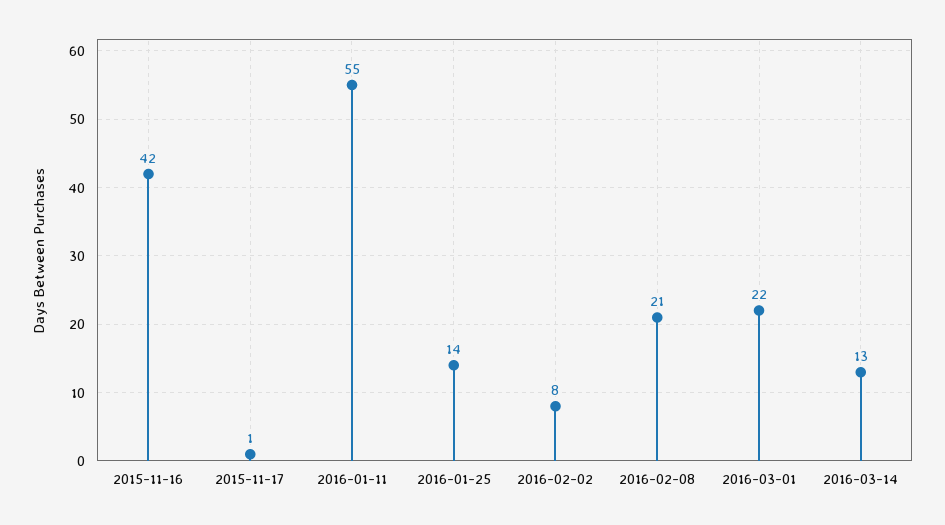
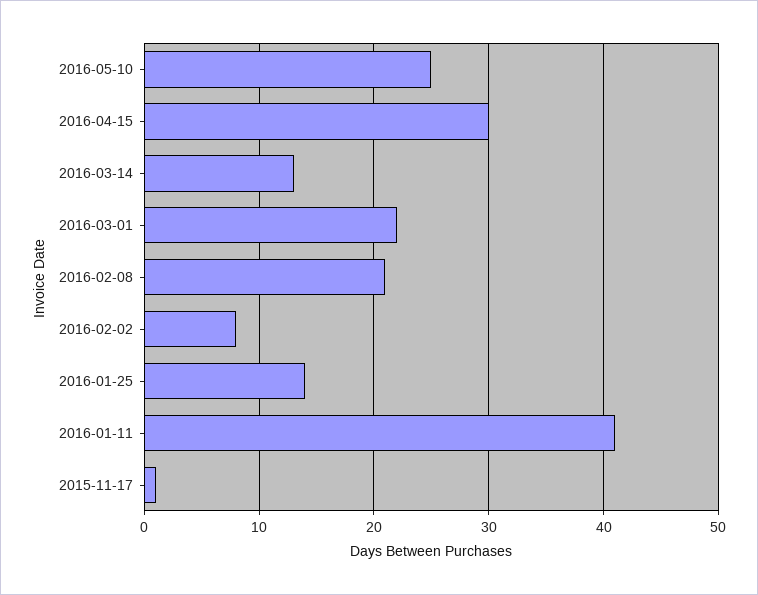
2015-11-16: 42 -> none
2016-01-11: 55 -> 41
2016-05-10: none -> 25
2016-04-15: none -> 30

